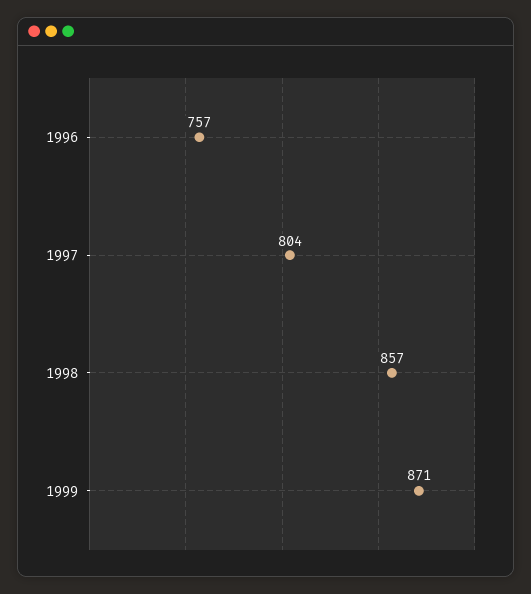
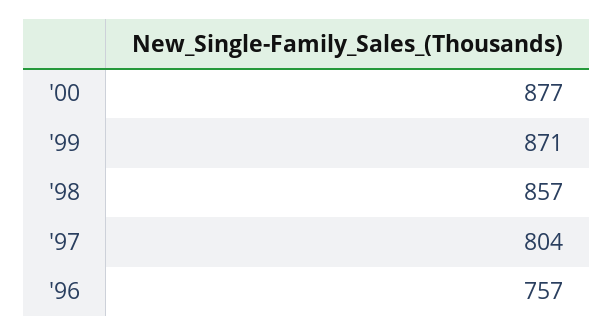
'00: none -> 877

